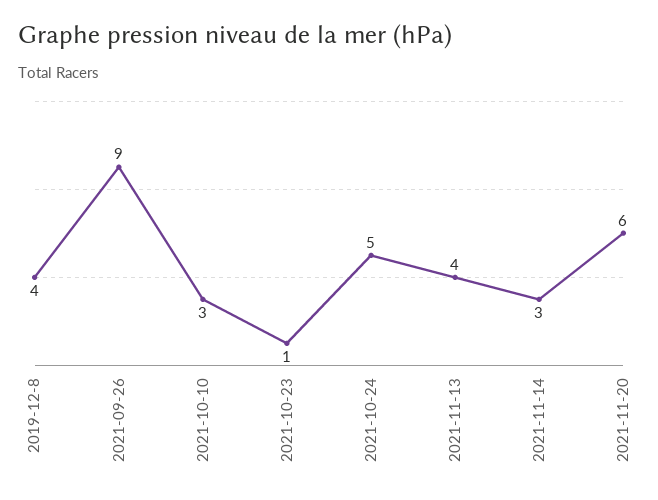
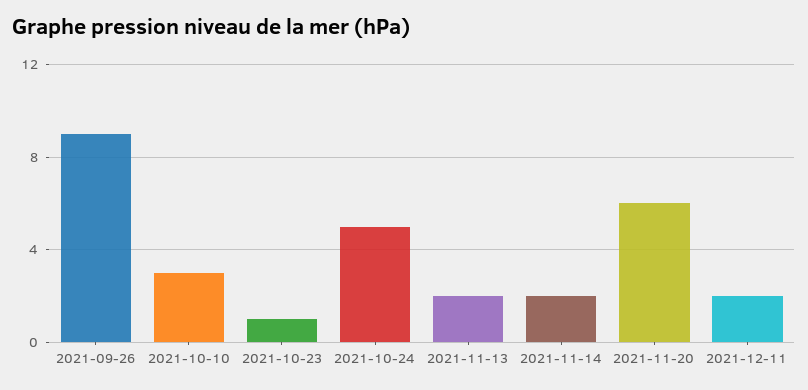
2019-12-8: 4 -> none
2021-11-13: 4 -> 2
2021-11-14: 3 -> 2
2021-12-11: none -> 2

